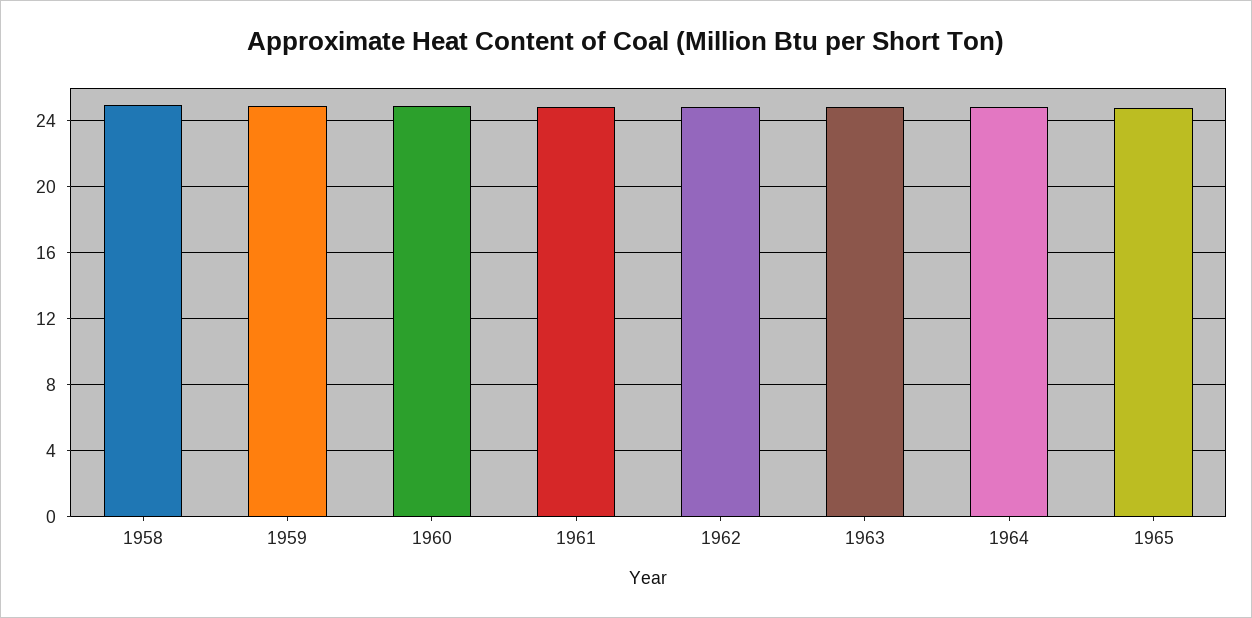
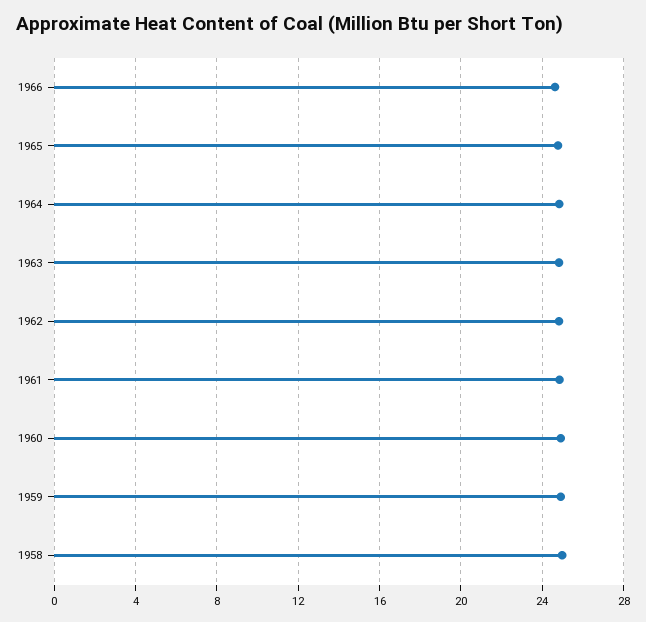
1966: none -> 24.5

